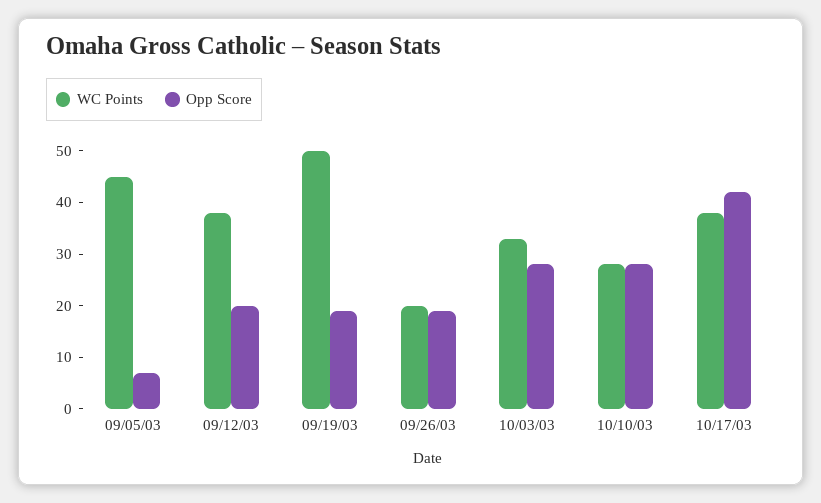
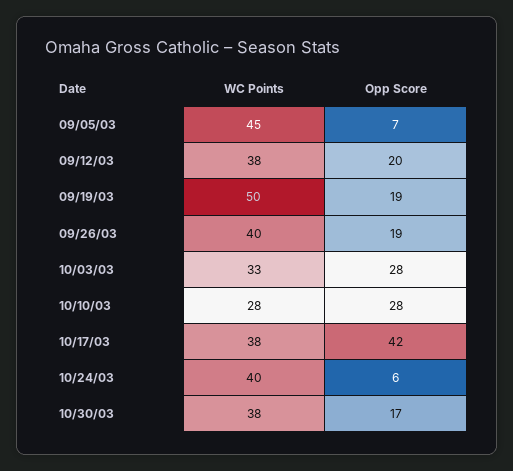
WC Points, 09/26/03: 20 -> 40
WC Points, 10/24/03: none -> 40
Opp Score, 10/24/03: none -> 6
WC Points, 10/30/03: none -> 38
Opp Score, 10/30/03: none -> 17

